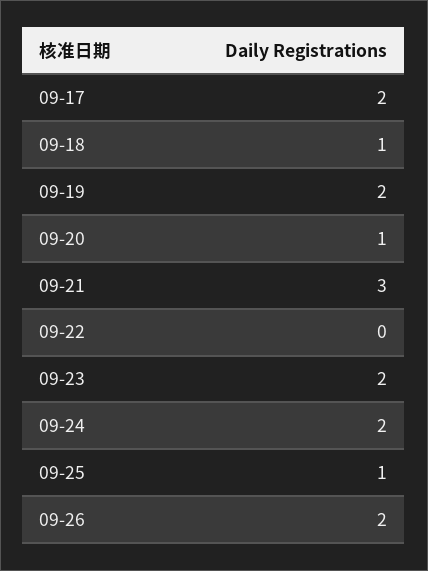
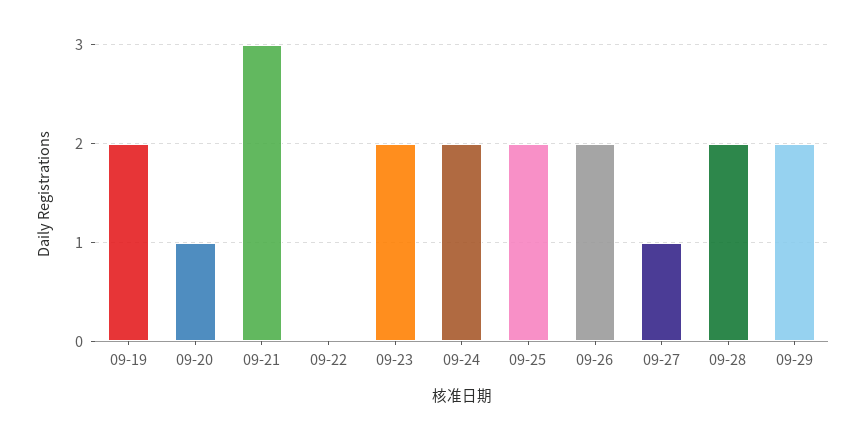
09-17: 2 -> none
09-18: 1 -> none
09-25: 1 -> 2
09-27: none -> 1
09-28: none -> 2
09-29: none -> 2

